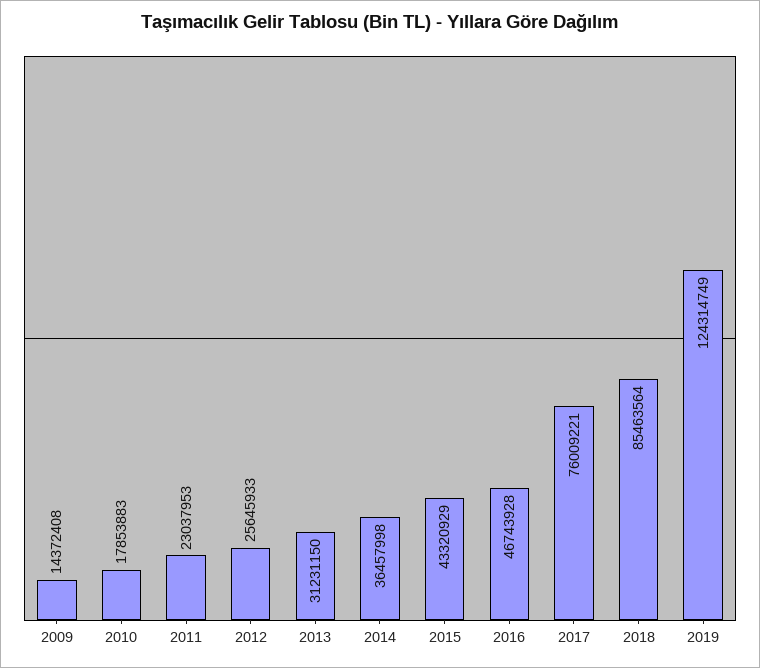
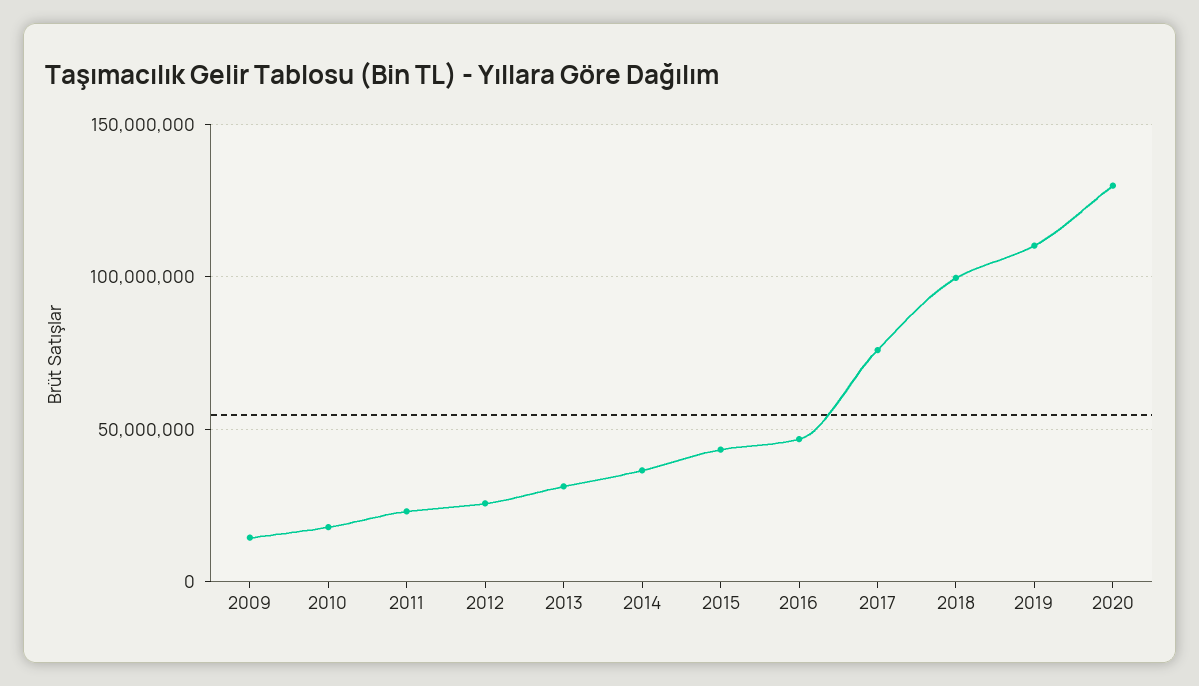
2018: 85463564 -> 100000000
2019: 124314749 -> 110000000
2020: none -> 130000000

